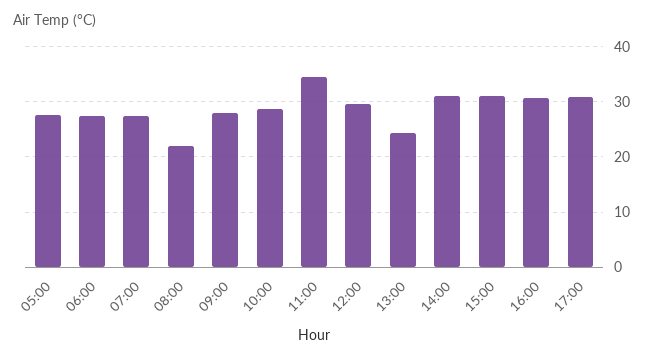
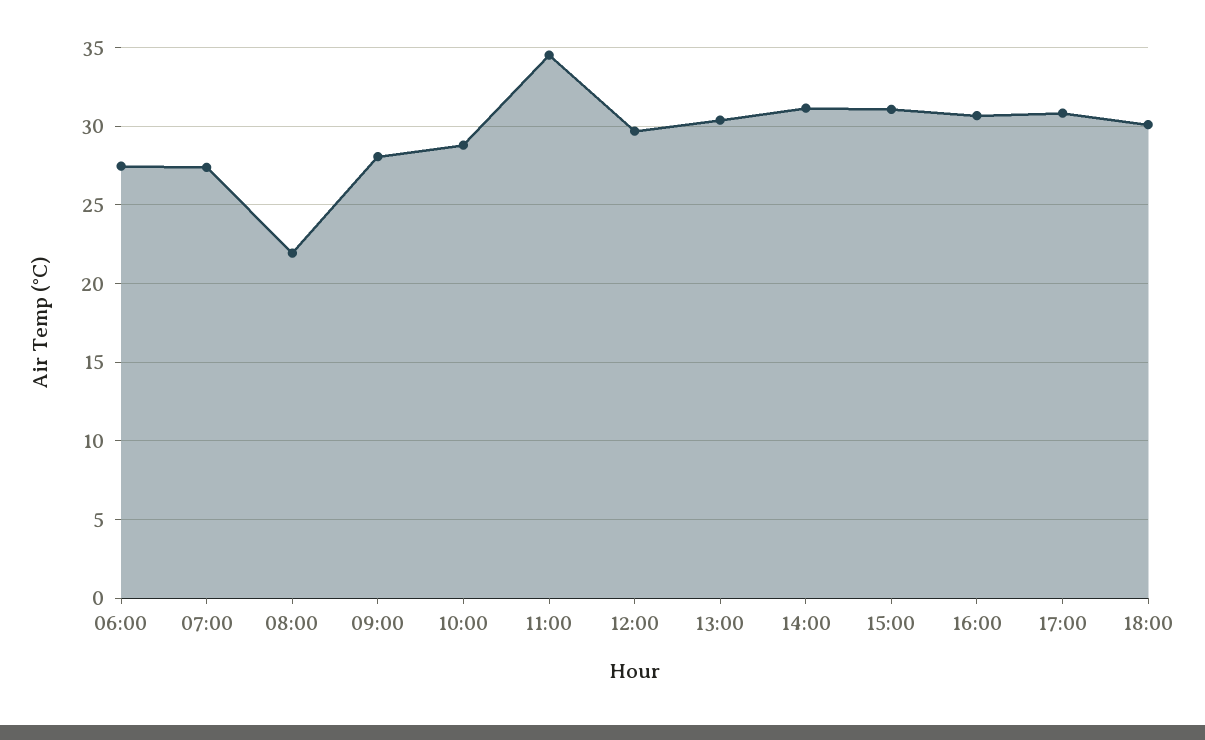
05:00: 28 -> none
13:00: 24 -> 30.5
18:00: none -> 30

